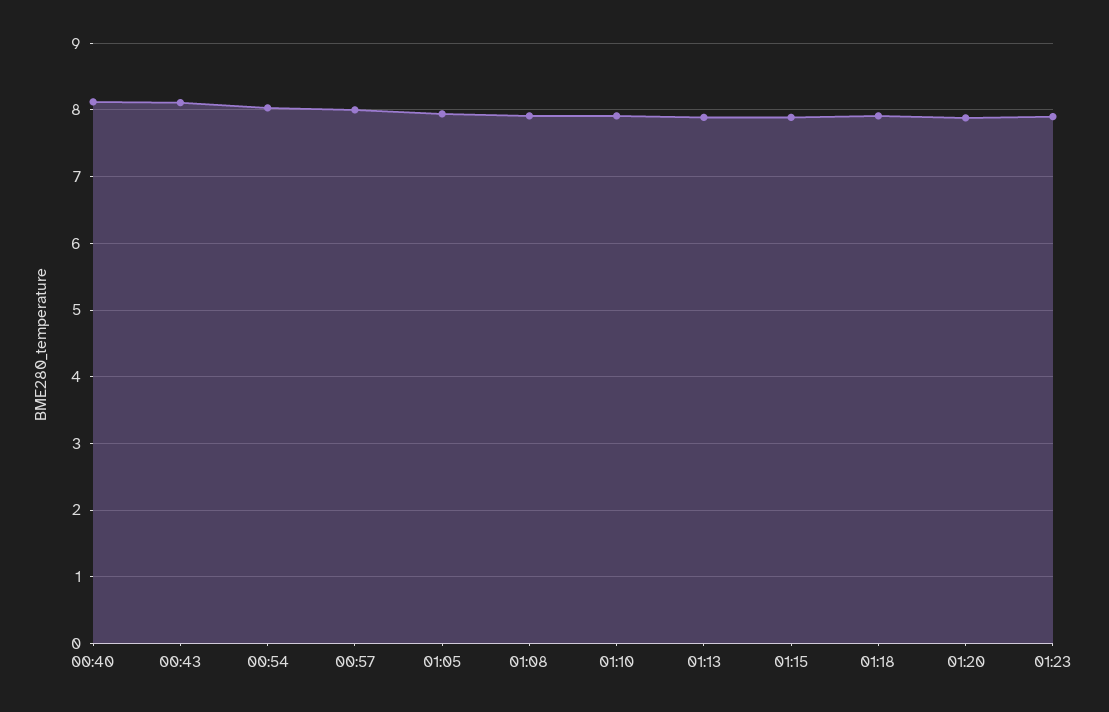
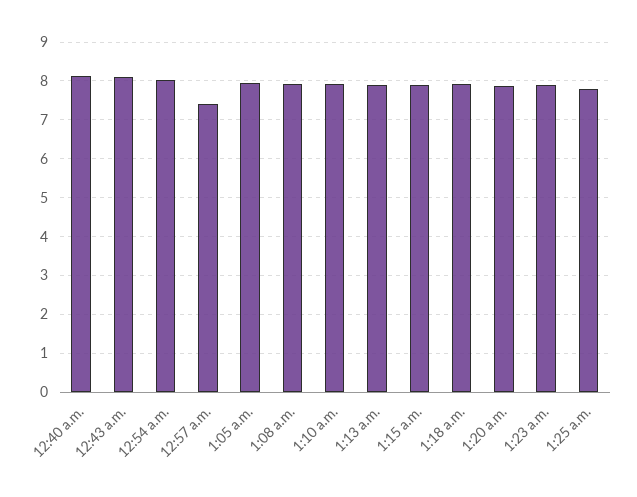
00:57: 8 -> 7.4
1:25 a.m.: none -> 7.8

